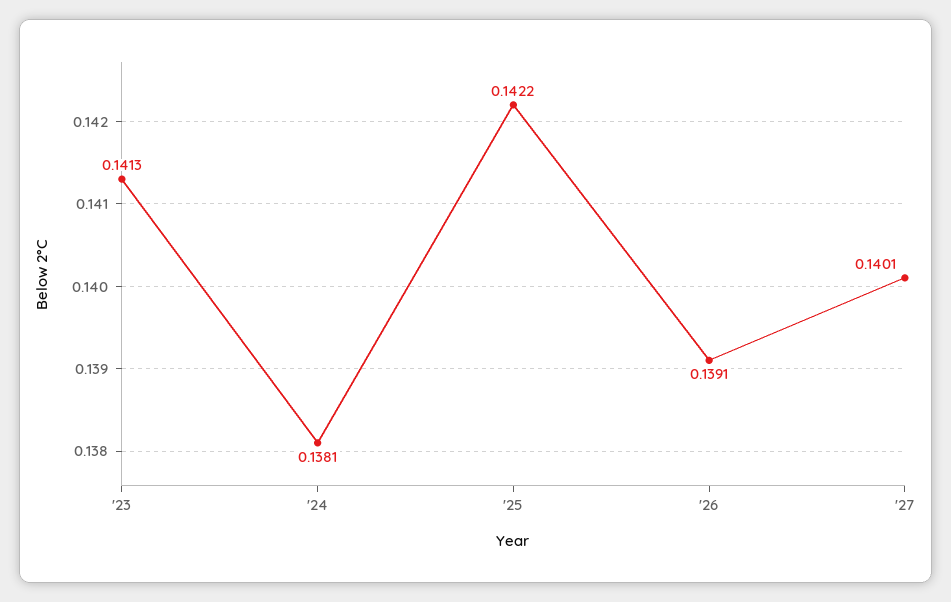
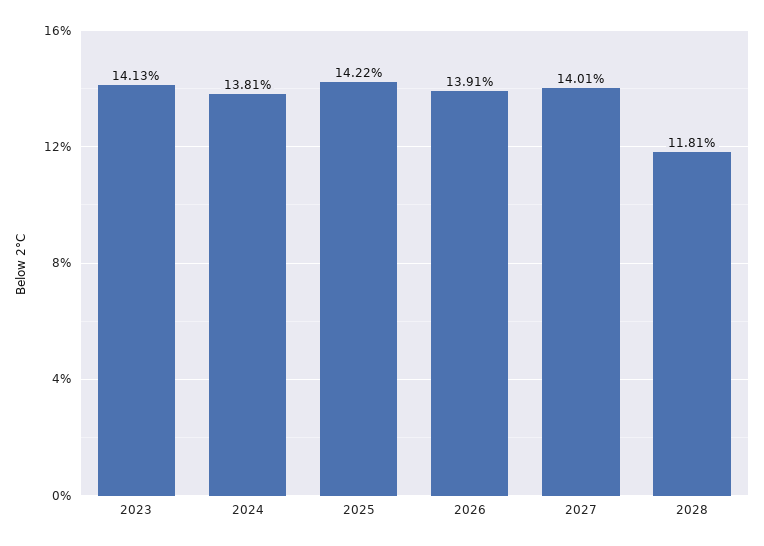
2028: none -> 0.1181

